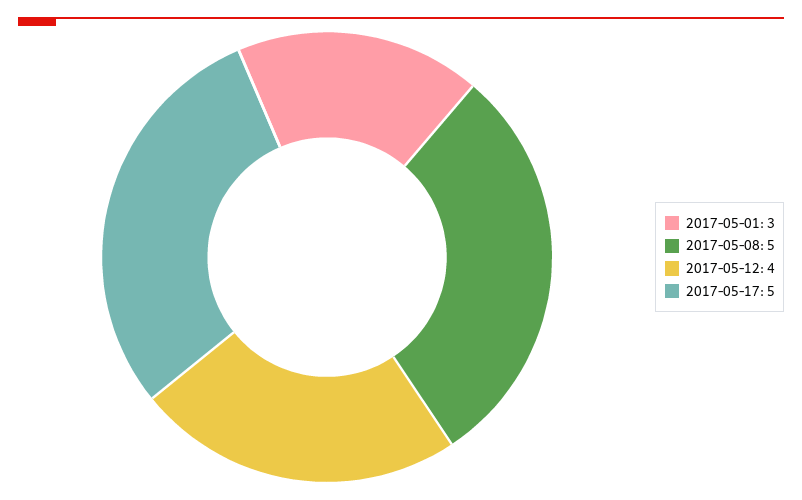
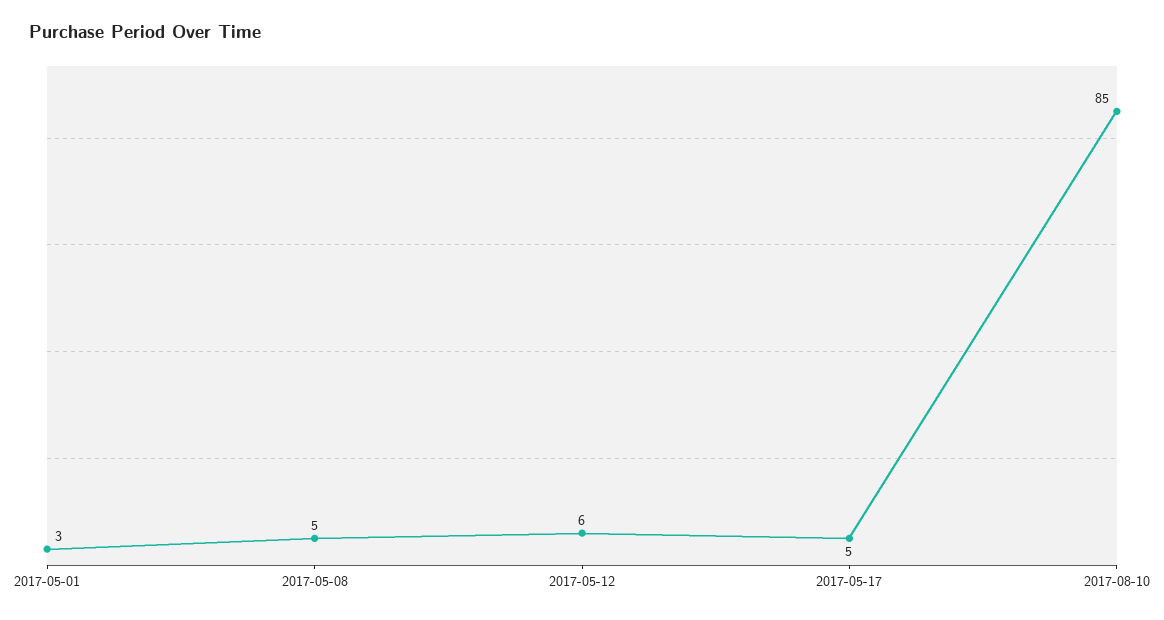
2017-05-12: 4 -> 6
2017-08-10: none -> 85

